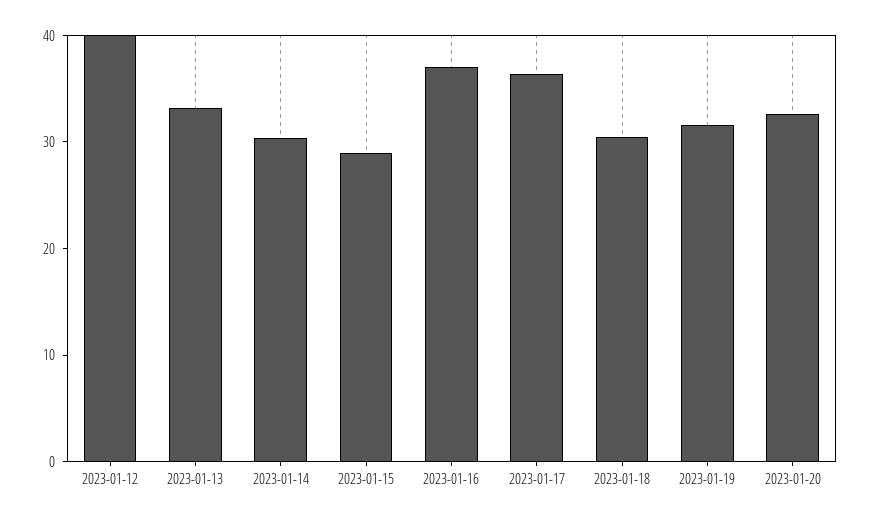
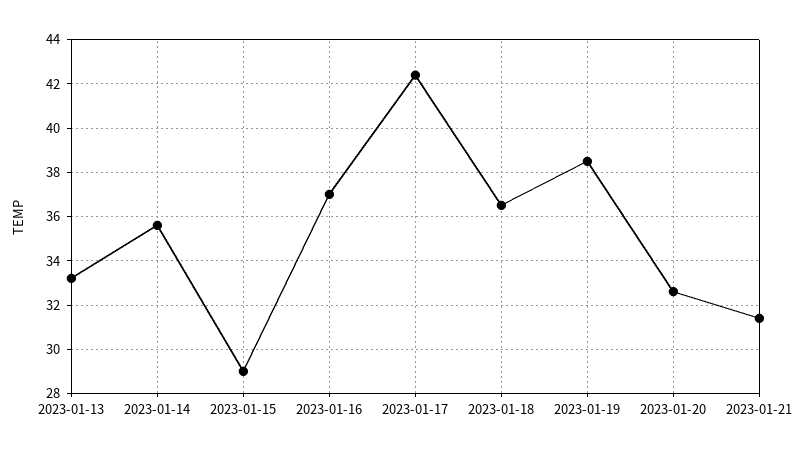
2023-01-12: 40 -> none
2023-01-14: 30 -> 35.5
2023-01-17: 36 -> 42.5
2023-01-18: 30 -> 36.5
2023-01-19: 32 -> 38.5
2023-01-21: none -> 31.5

